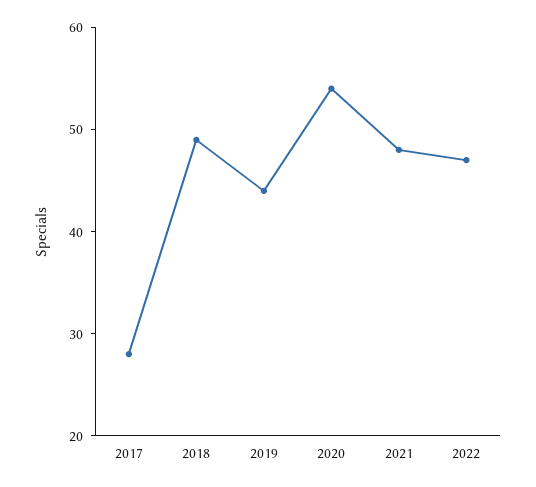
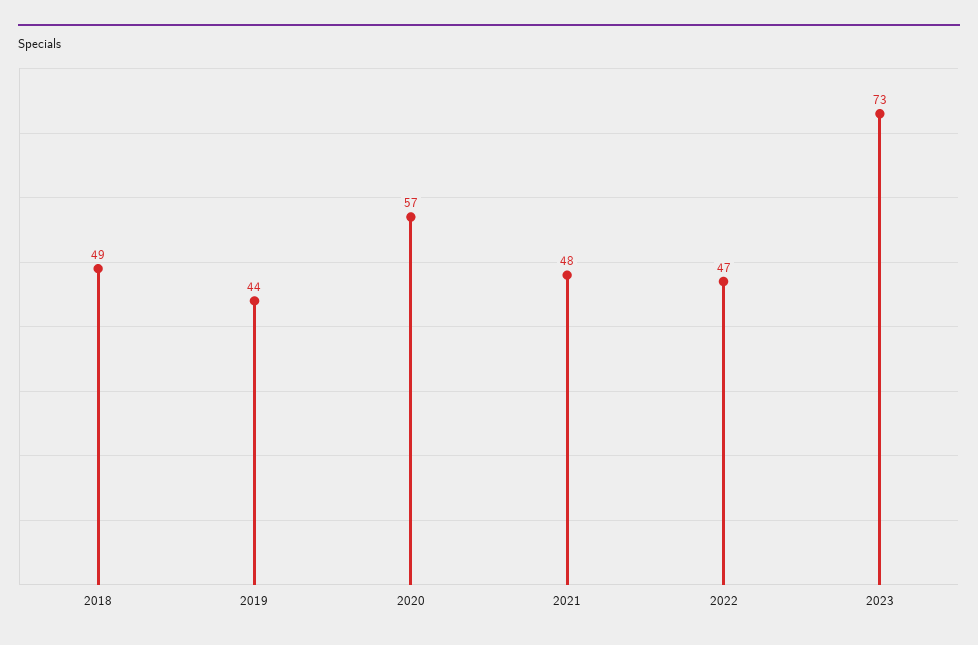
2017: 28 -> none
2020: 54 -> 57
2023: none -> 73

